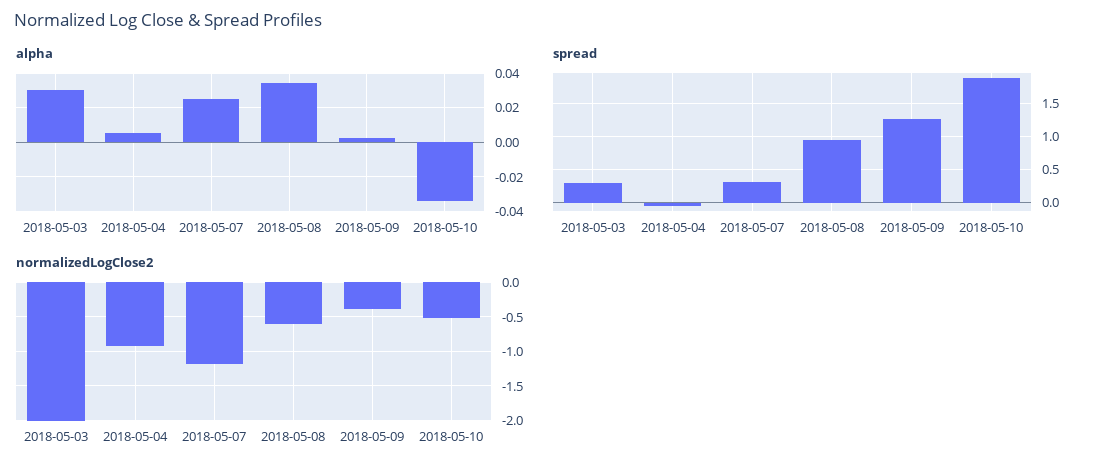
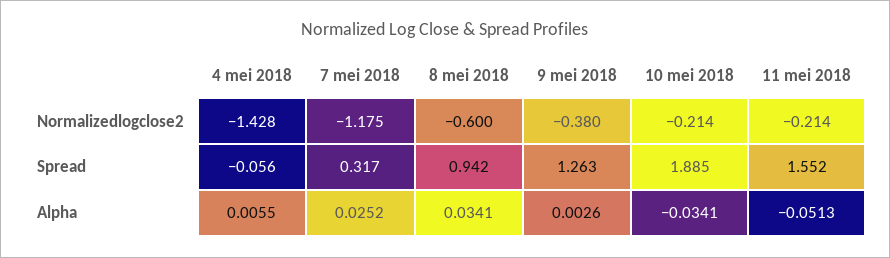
alpha, 2018-05-03: 0.03 -> none
spread, 2018-05-03: 0.3 -> none
normalizedLogClose2, 2018-05-03: -2 -> none
normalizedLogClose2, 2018-05-04: -0.9 -> -1.428
normalizedLogClose2, 2018-05-10: -0.5 -> -0.214
normalizedLogClose2, 11 mei 2018: none -> -0.214
spread, 11 mei 2018: none -> 1.552
alpha, 11 mei 2018: none -> -0.0513

